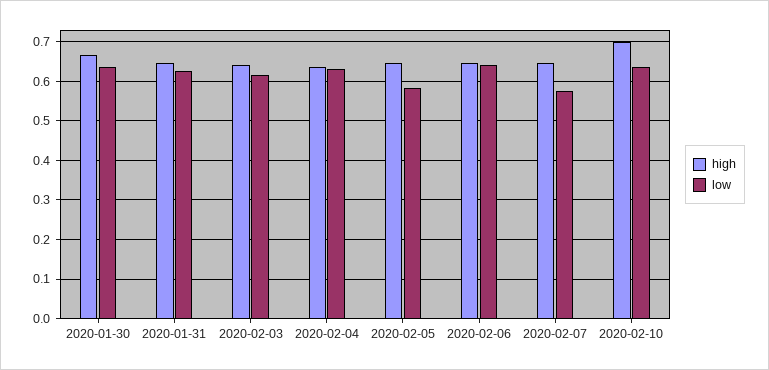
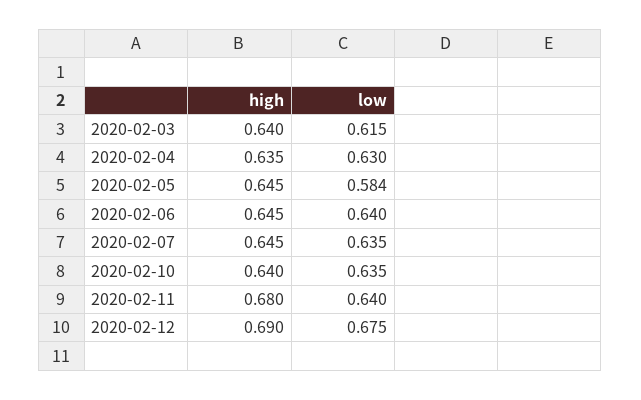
high, 2020-01-30: 0.66 -> none
low, 2020-01-30: 0.64 -> none
high, 2020-01-31: 0.64 -> none
low, 2020-01-31: 0.62 -> none
low, 2020-02-07: 0.58 -> 0.635
high, 2020-02-10: 0.7 -> 0.64
high, 2020-02-11: none -> 0.68
low, 2020-02-11: none -> 0.64
high, 2020-02-12: none -> 0.69
low, 2020-02-12: none -> 0.675

